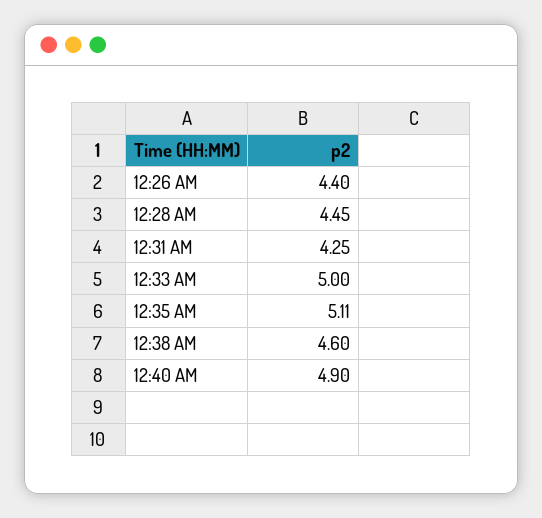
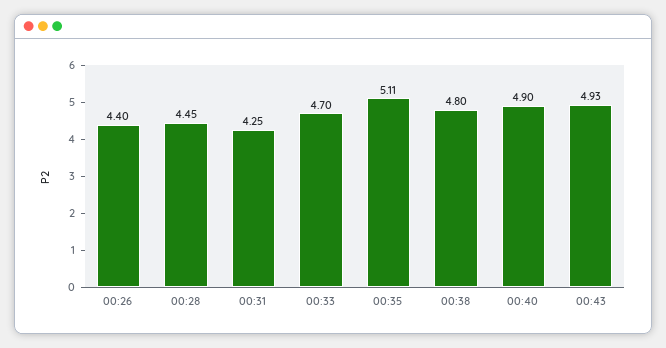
12:33 AM: 5 -> 4.7
12:38 AM: 4.6 -> 4.8
00:43: none -> 4.93

